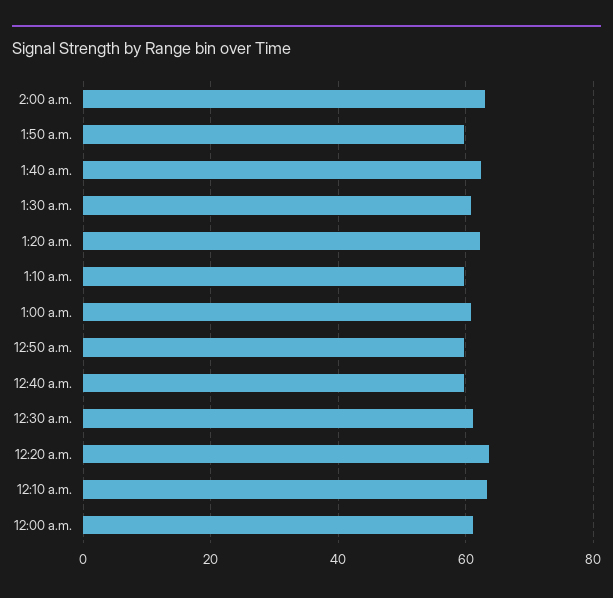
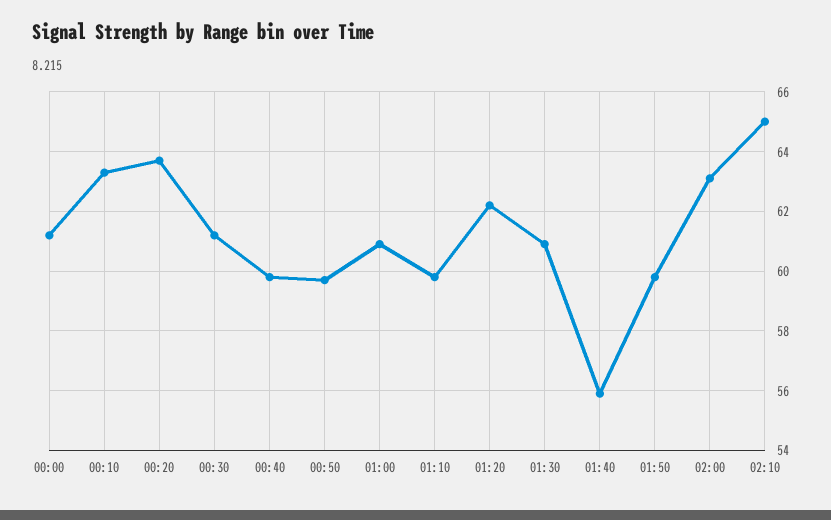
1:40 a.m.: 62 -> 56
02:10: none -> 65

